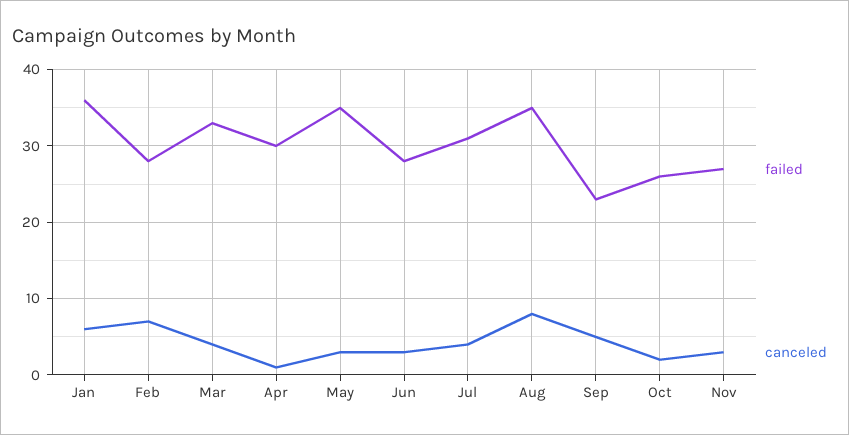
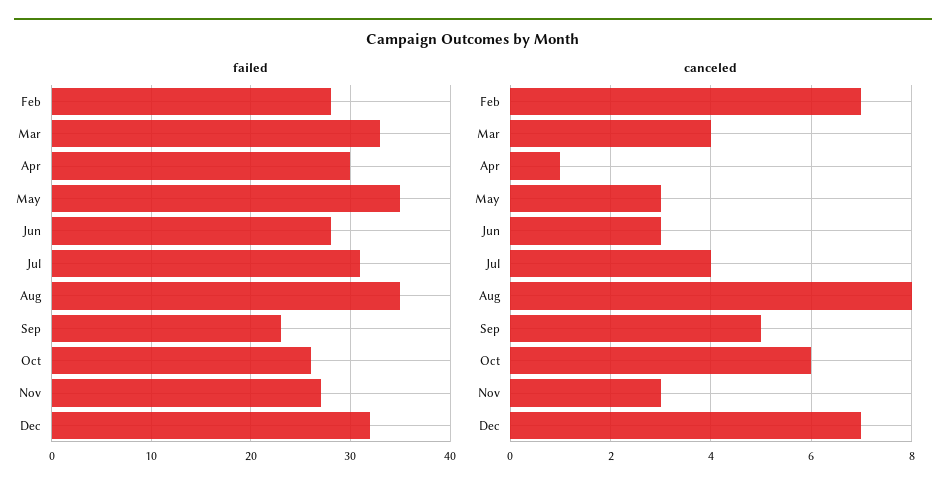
failed, Jan: 36 -> none
canceled, Jan: 6 -> none
canceled, Oct: 2 -> 6
failed, Dec: none -> 32
canceled, Dec: none -> 7

